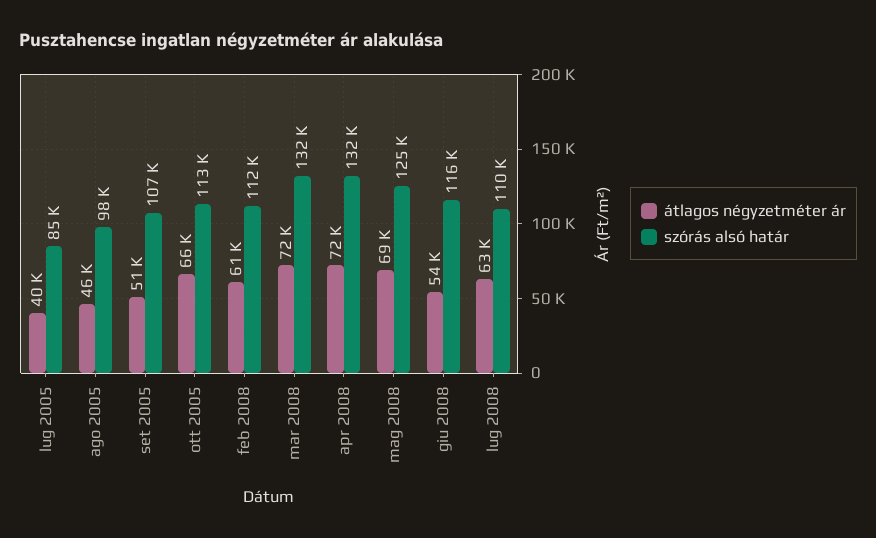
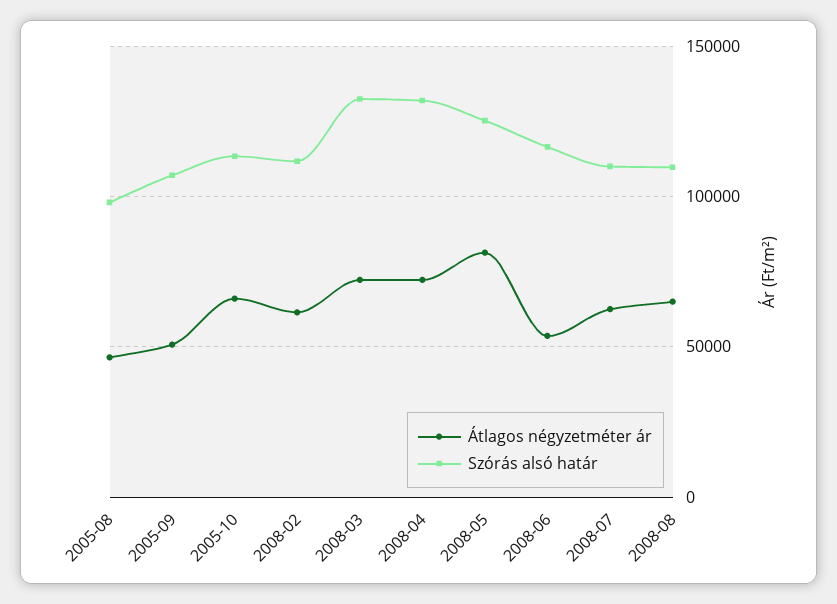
átlagos négyzetméter ár, lug 2005: 40000 -> none
szórás alsó határ, lug 2005: 85000 -> none
átlagos négyzetméter ár, mag 2008: 69000 -> 80000
átlagos négyzetméter ár, 2008-08: none -> 65000
szórás alsó határ, 2008-08: none -> 110000

